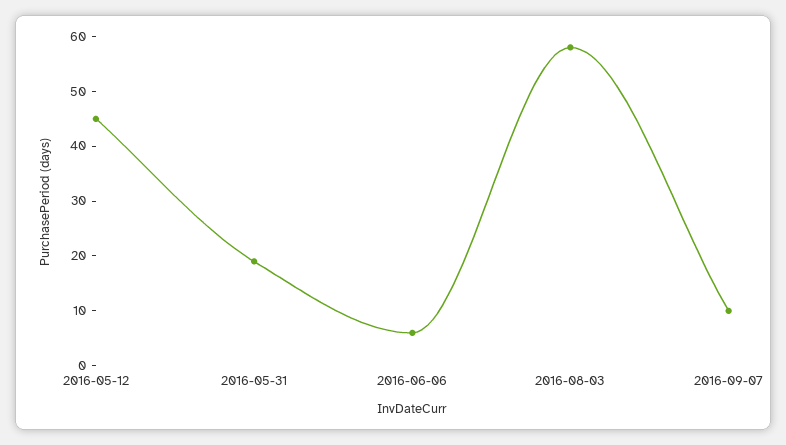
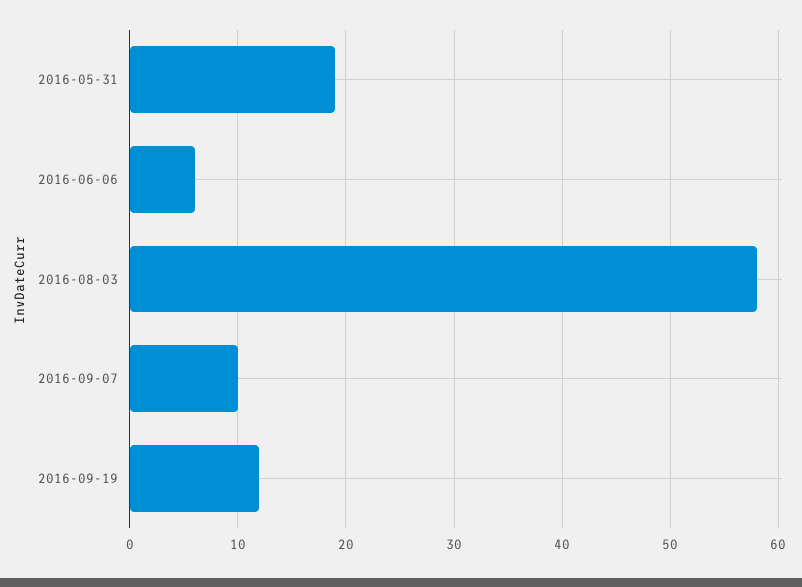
2016-05-12: 45 -> none
2016-09-19: none -> 12

